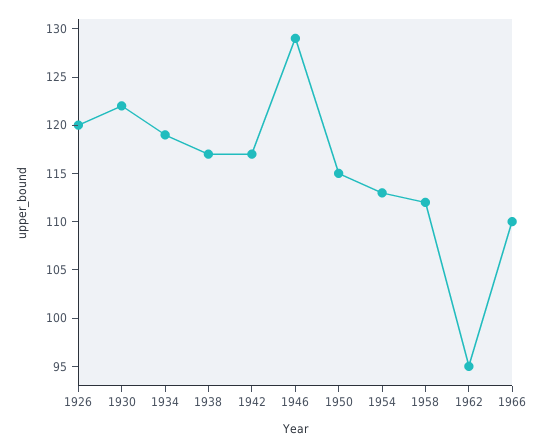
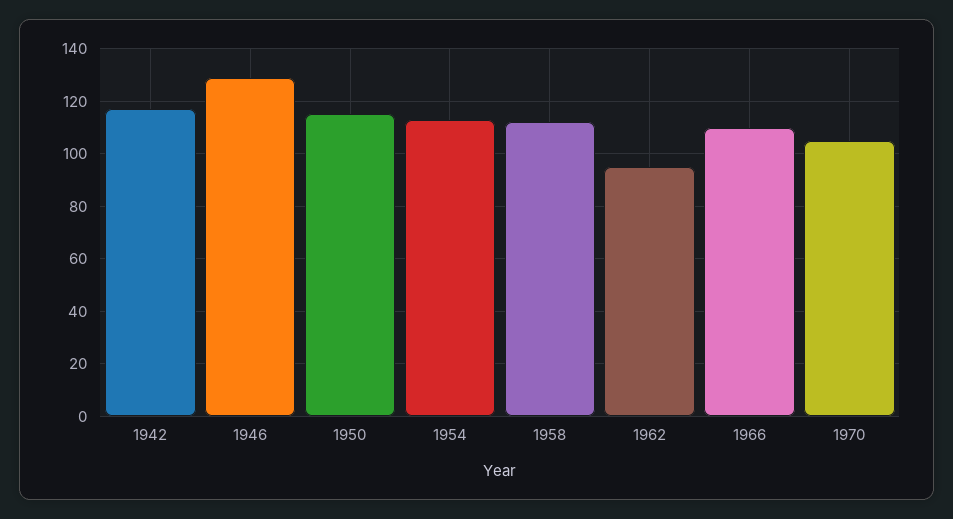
1926: 120 -> none
1930: 122 -> none
1934: 119 -> none
1938: 117 -> none
1970: none -> 105

